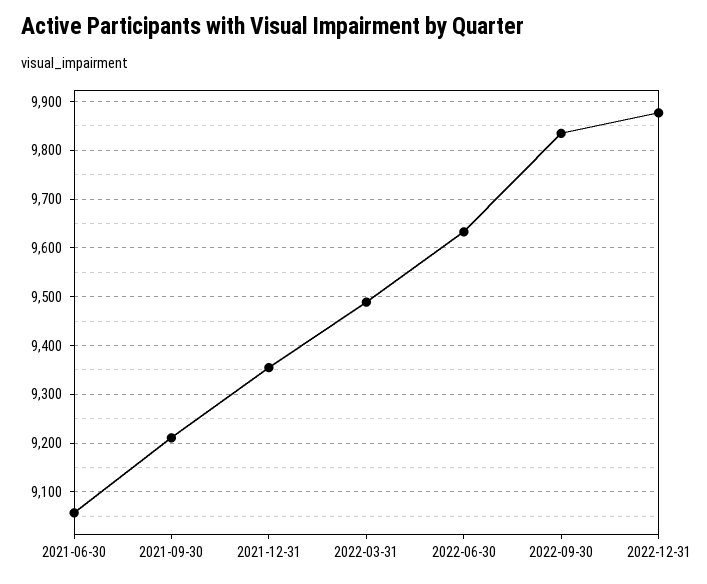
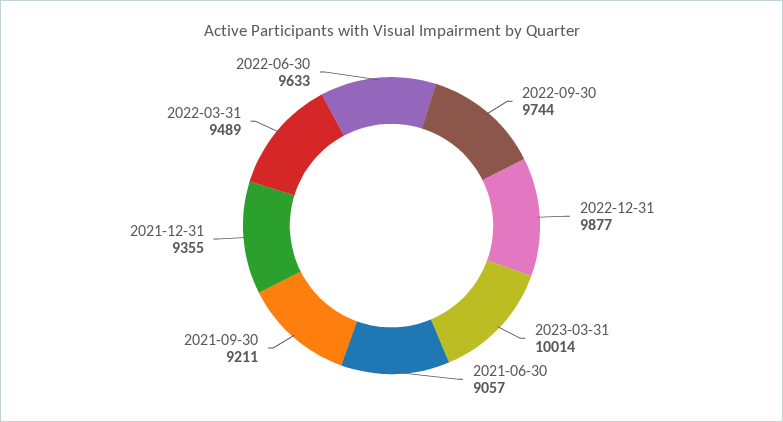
2022-09-30: 9840 -> 9744
2023-03-31: none -> 10014

